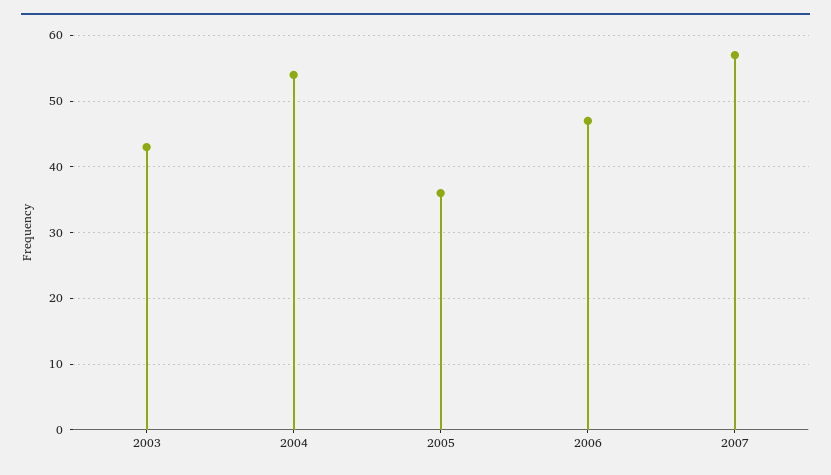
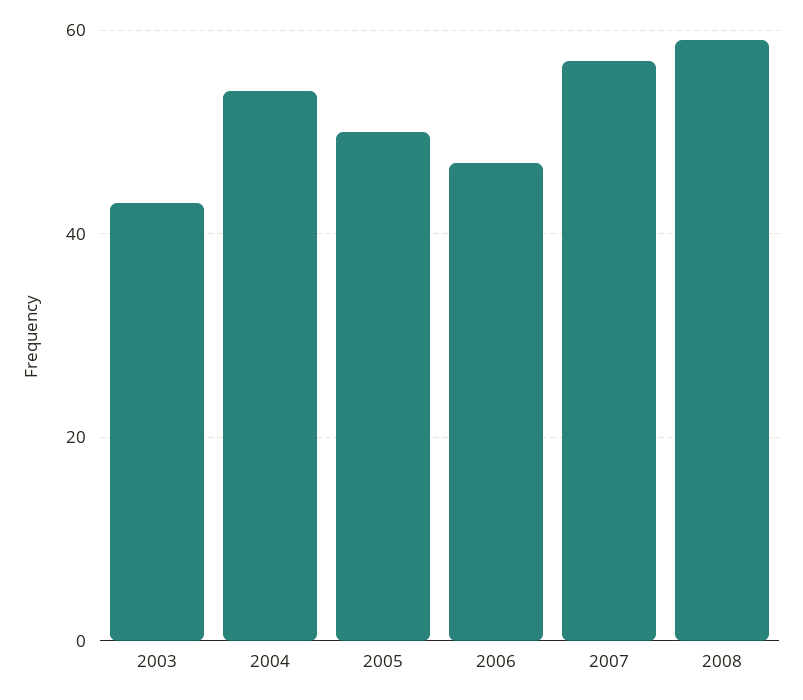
2005: 36 -> 50
2008: none -> 60

